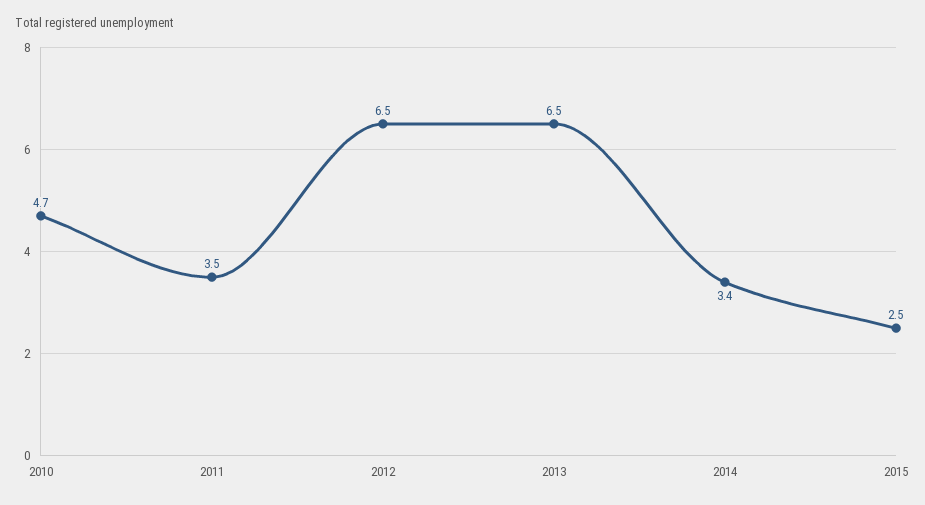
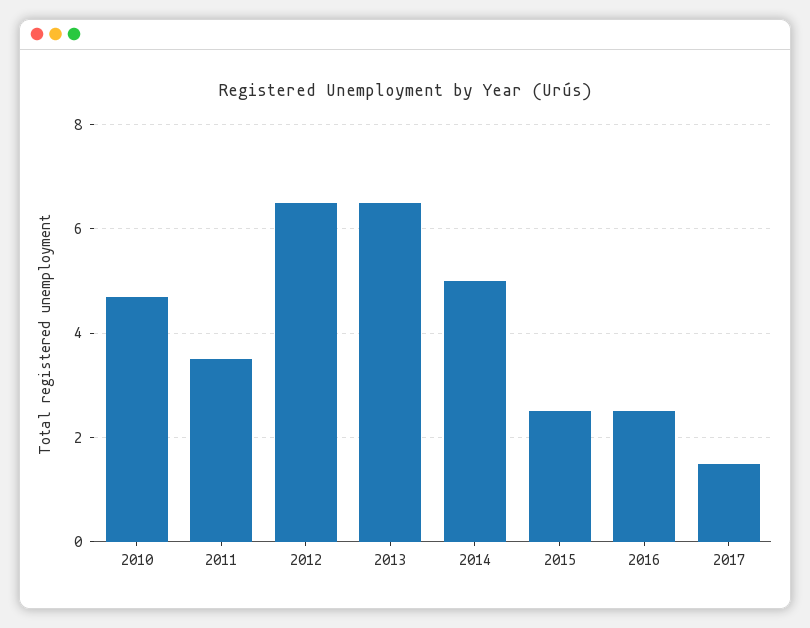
2014: 3.4 -> 5
2016: none -> 2.5
2017: none -> 1.5

